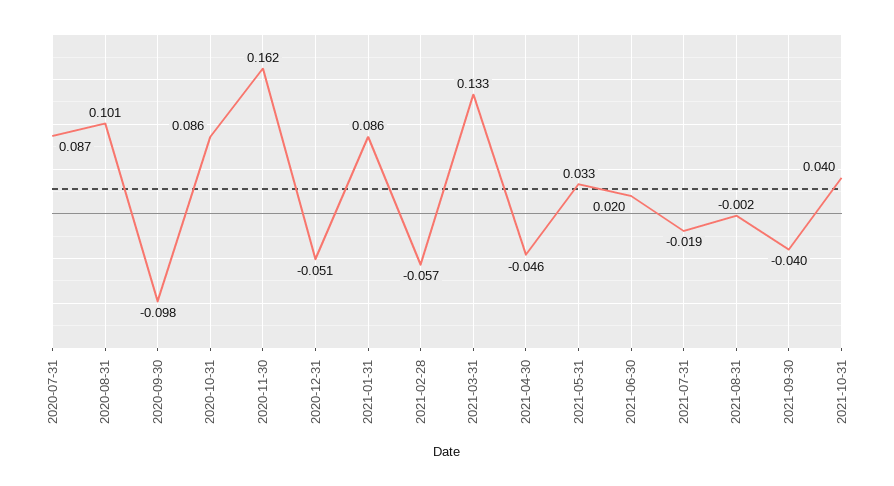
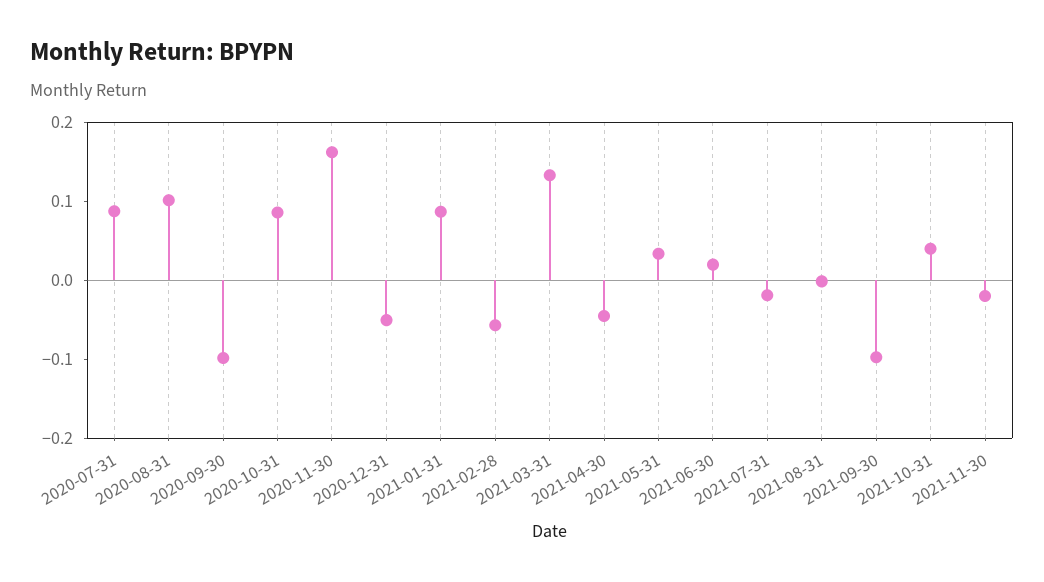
2021-09-30: -0.04 -> -0.1
2021-11-30: none -> -0.02

